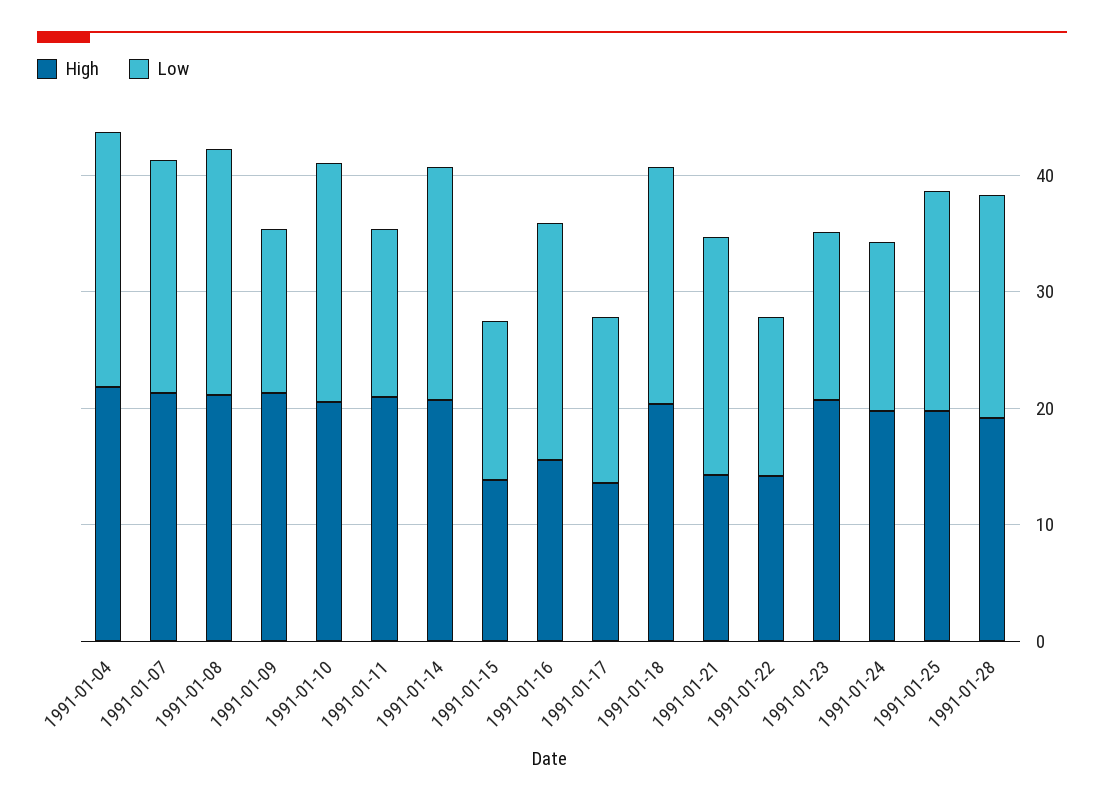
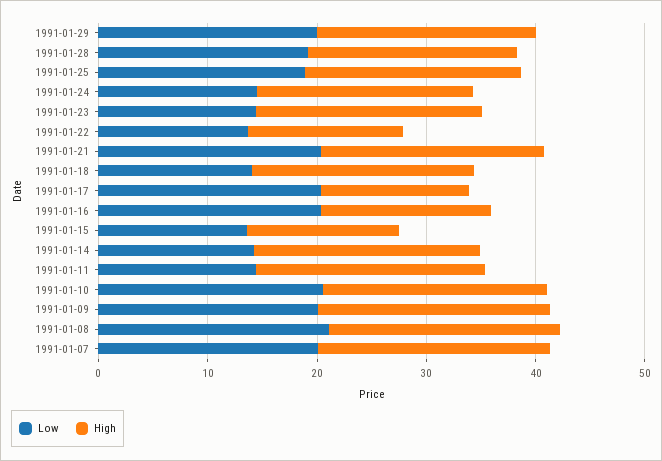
High, 1991-01-04: 22 -> none
Low, 1991-01-04: 22 -> none
Low, 1991-01-09: 14 -> 20
Low, 1991-01-14: 20 -> 14
Low, 1991-01-17: 14 -> 20
Low, 1991-01-18: 20 -> 14
High, 1991-01-21: 14 -> 20
Low, 1991-01-29: none -> 20
High, 1991-01-29: none -> 20

